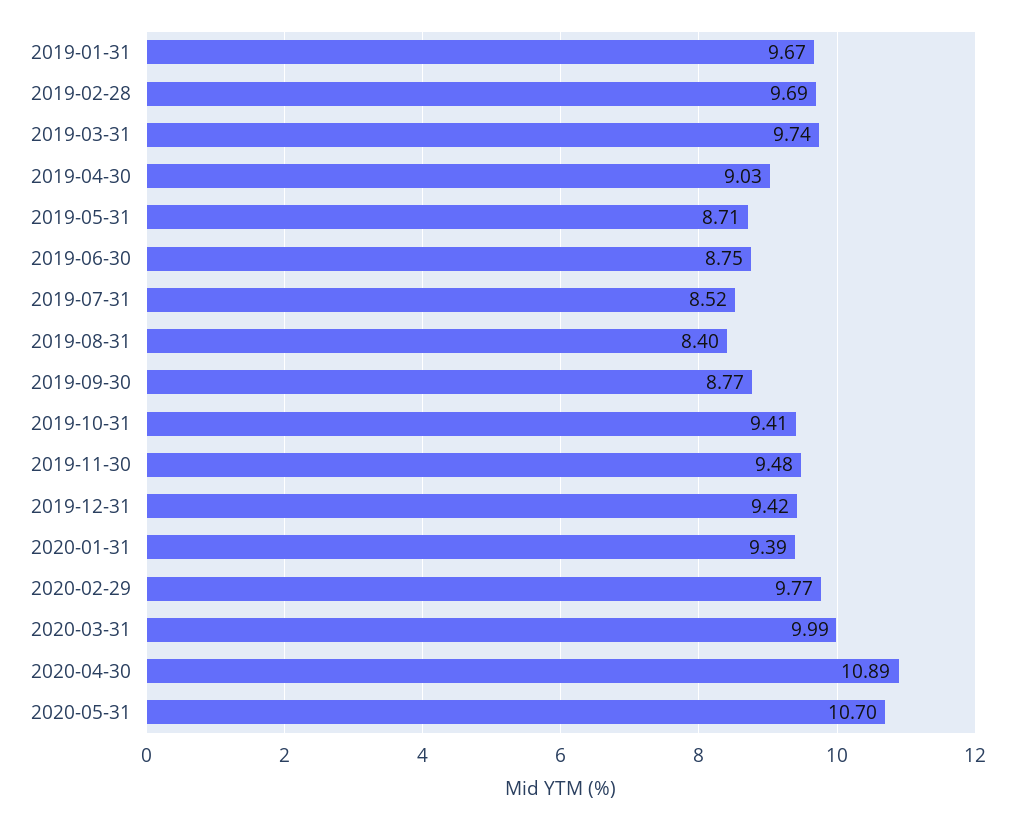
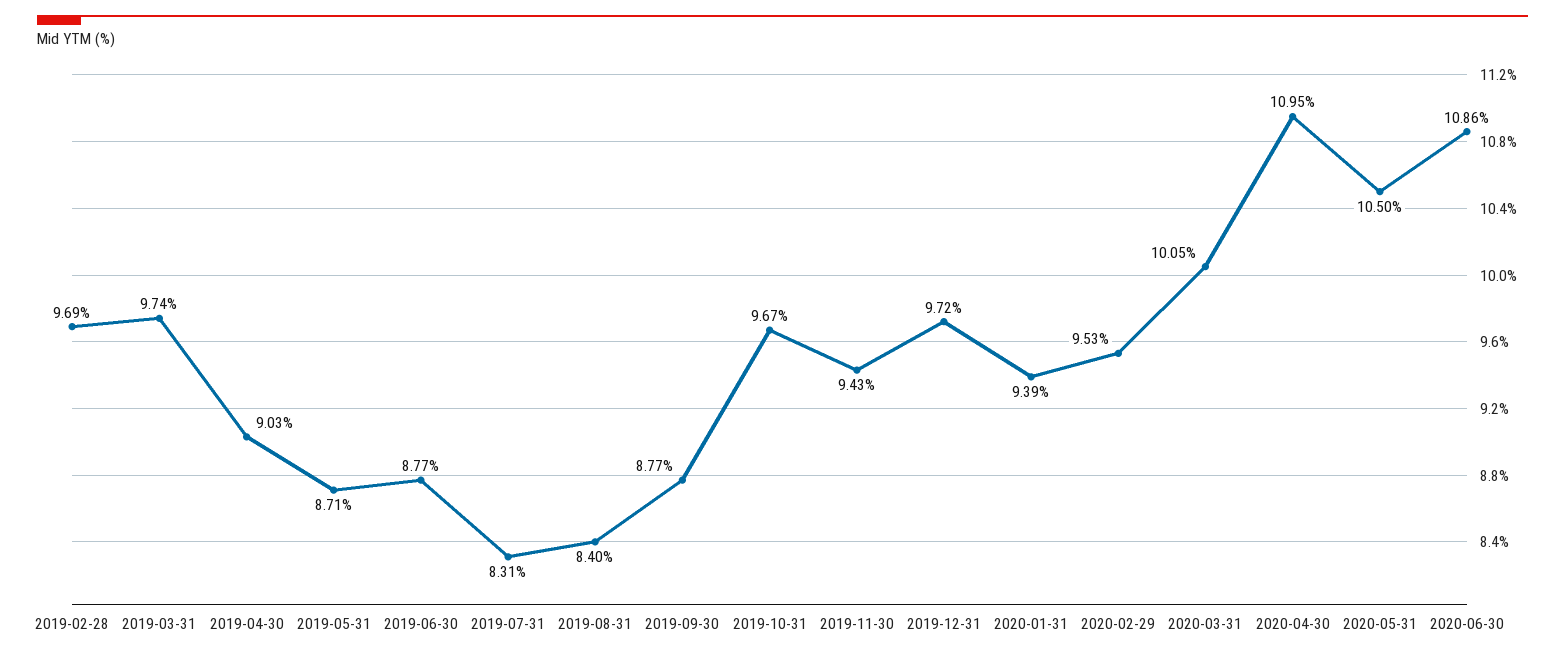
2019-01-31: 9.67 -> none
2019-06-30: 8.75 -> 8.77
2019-07-31: 8.52 -> 8.31
2019-10-31: 9.41 -> 9.67
2019-11-30: 9.48 -> 9.43
2019-12-31: 9.42 -> 9.72
2020-02-29: 9.77 -> 9.53
2020-03-31: 9.99 -> 10.05
2020-04-30: 10.89 -> 10.95
2020-05-31: 10.7 -> 10.5
2020-06-30: none -> 10.86

